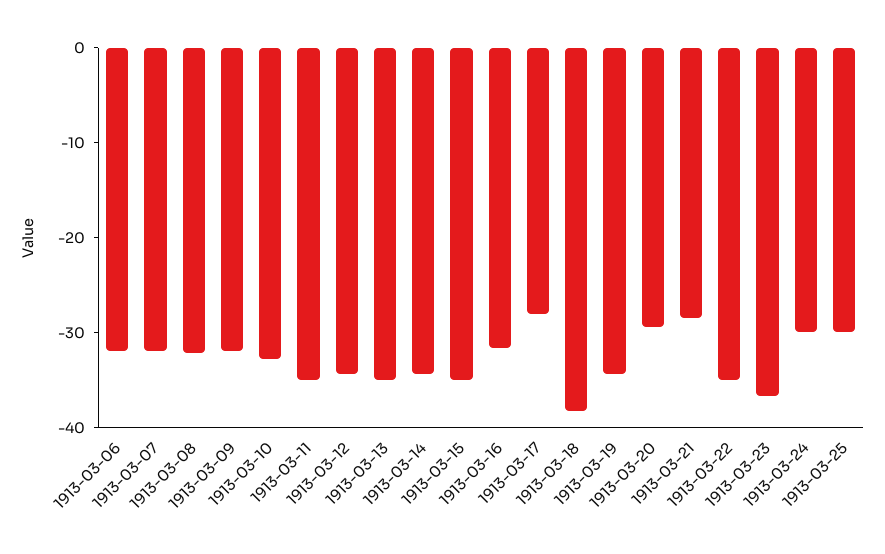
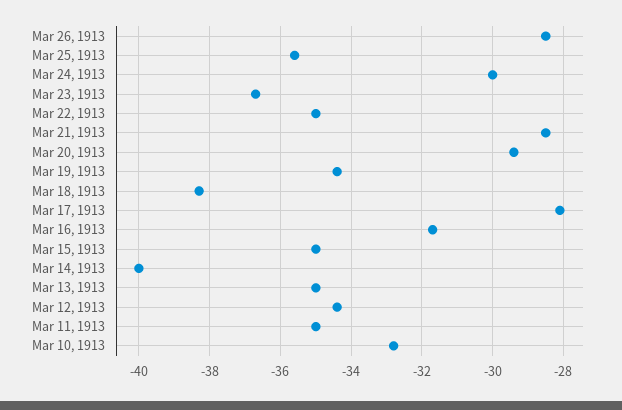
1913-03-06: -32 -> none
1913-03-07: -32 -> none
1913-03-08: -32 -> none
1913-03-09: -32 -> none
1913-03-14: -34 -> -40
1913-03-25: -30 -> -35.5
Mar 26, 1913: none -> -28.5

